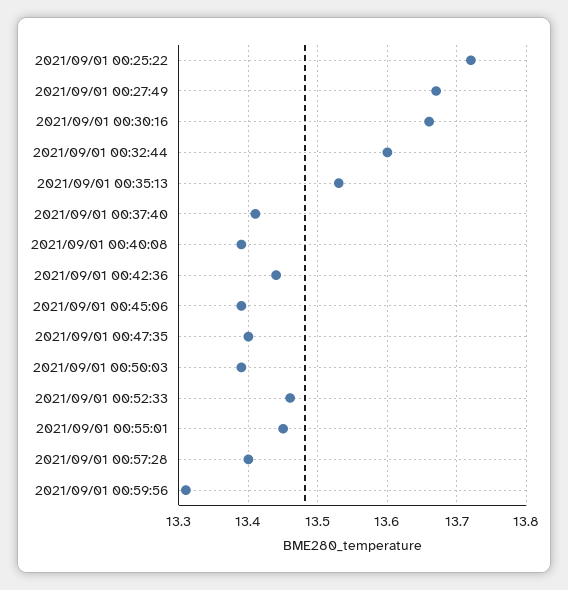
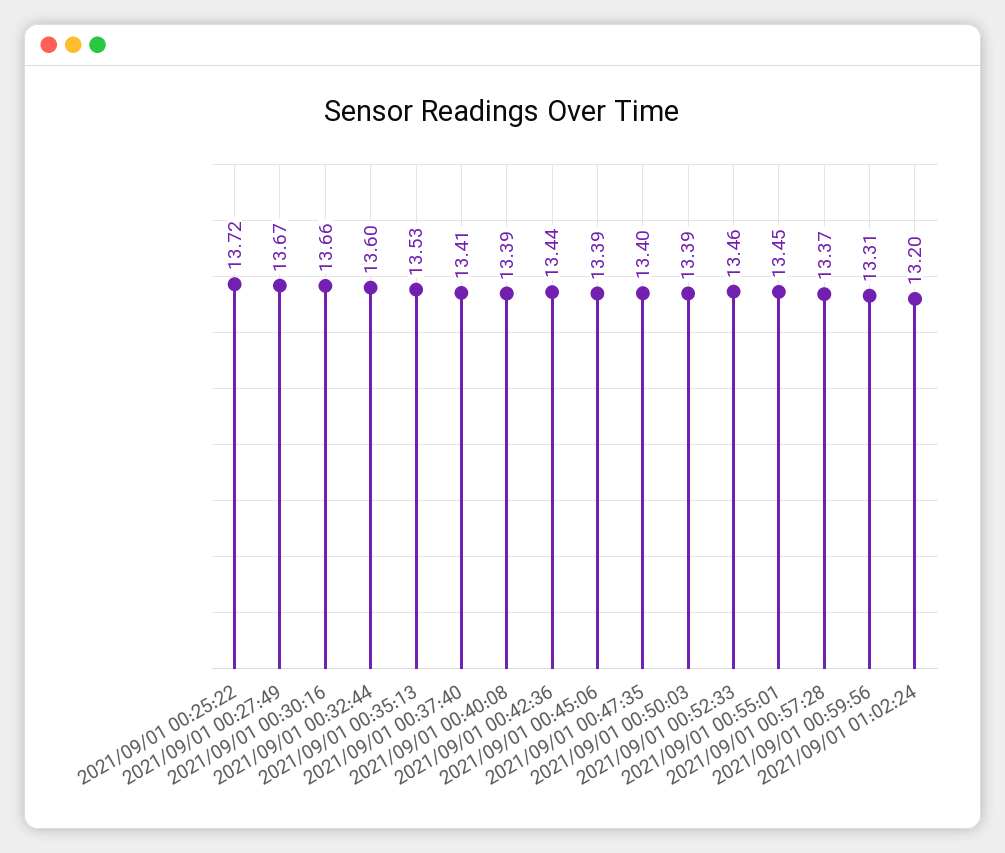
2021/09/01 00:57:28: 13.4 -> 13.37
2021/09/01 01:02:24: none -> 13.2

